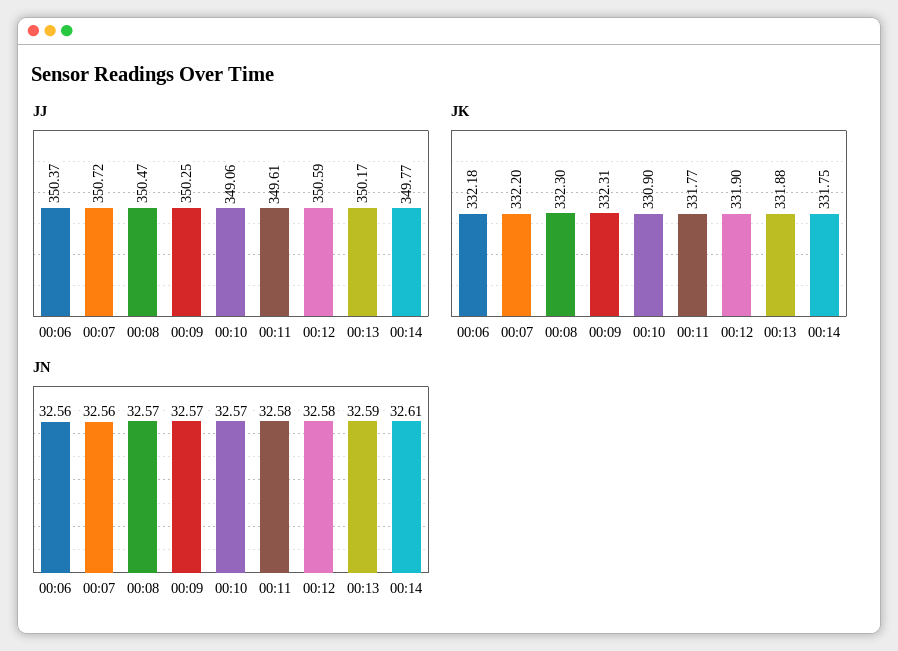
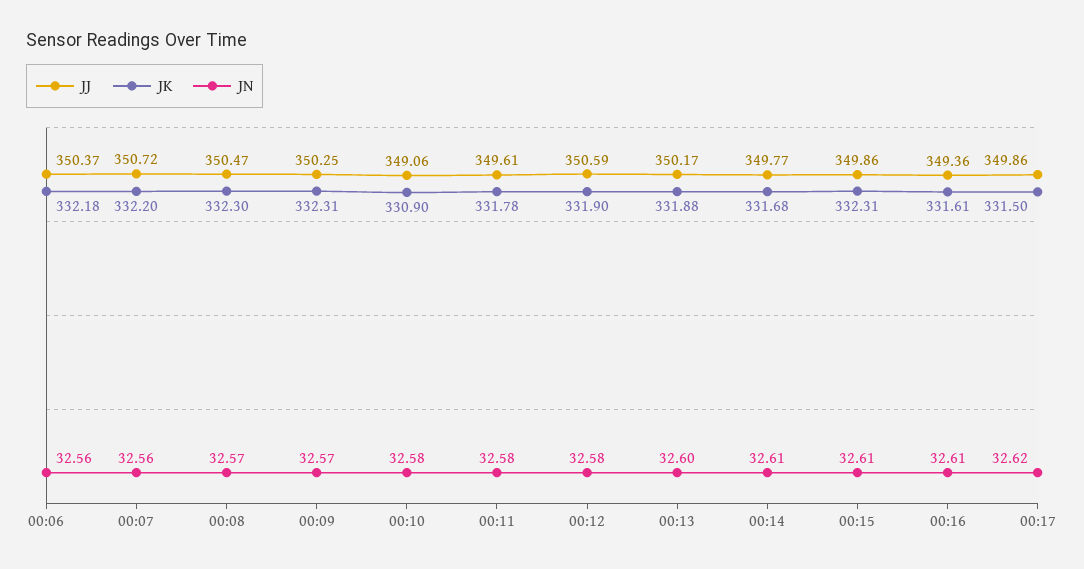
JK, 00:11: 331.77 -> 331.78
JK, 00:14: 331.75 -> 331.68
JN, 00:10: 32.57 -> 32.58
JN, 00:13: 32.59 -> 32.6
JJ, 00:15: none -> 349.86
JK, 00:15: none -> 332.31
JN, 00:15: none -> 32.61
JJ, 00:16: none -> 349.36
JK, 00:16: none -> 331.61
JN, 00:16: none -> 32.61
JJ, 00:17: none -> 349.86
JK, 00:17: none -> 331.5
JN, 00:17: none -> 32.62

